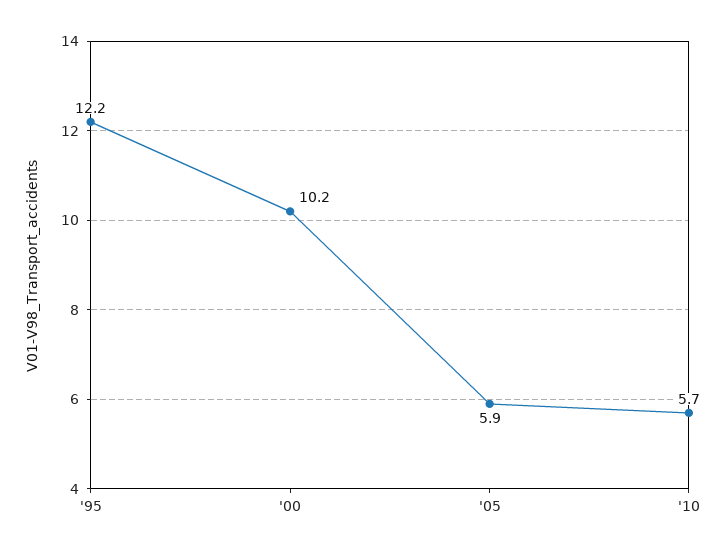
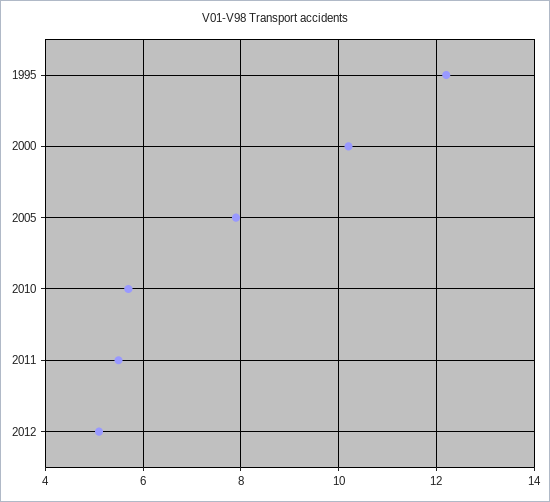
'05: 5.9 -> 8
2011: none -> 5.5
2012: none -> 5

